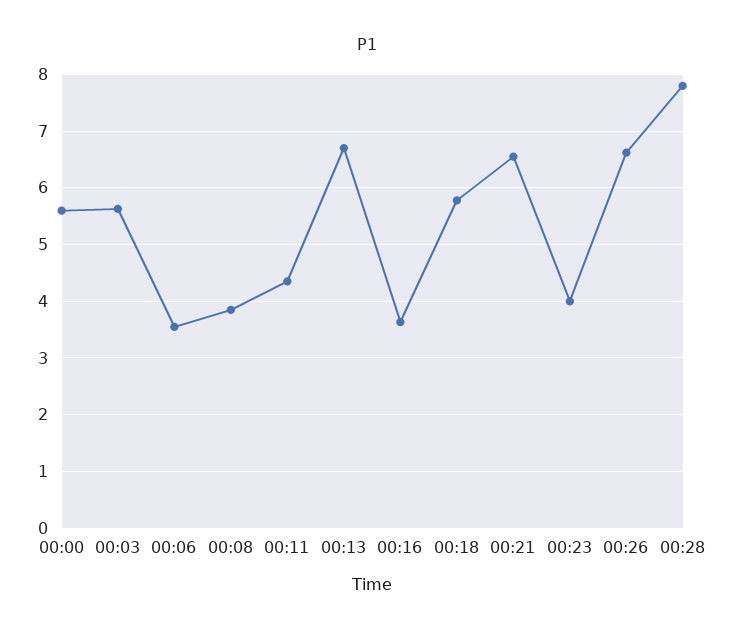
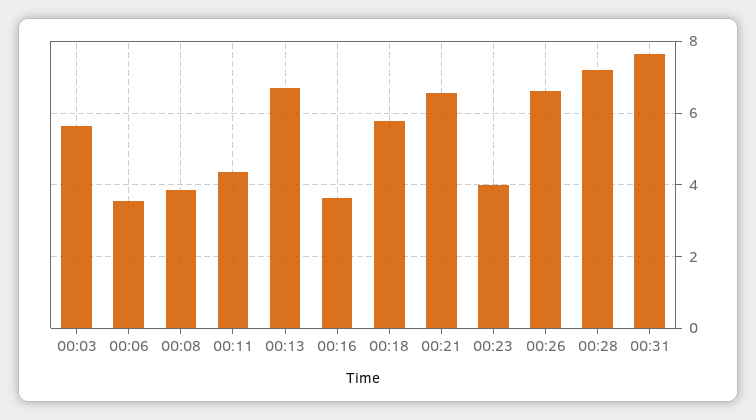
00:00: 5.6 -> none
00:28: 7.8 -> 7.2
00:31: none -> 7.6

